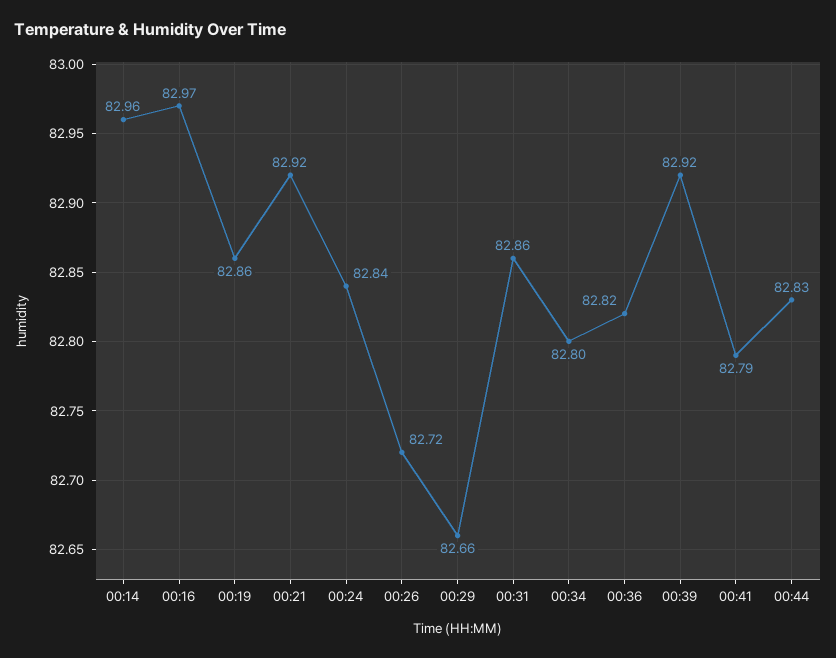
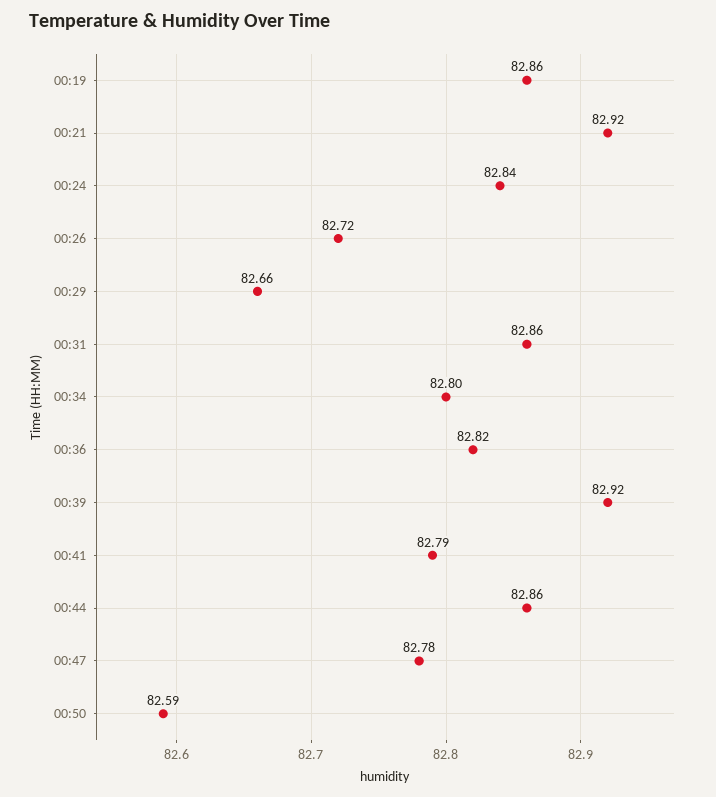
00:14: 82.96 -> none
00:16: 82.97 -> none
00:44: 82.83 -> 82.86
00:47: none -> 82.78
00:50: none -> 82.59

